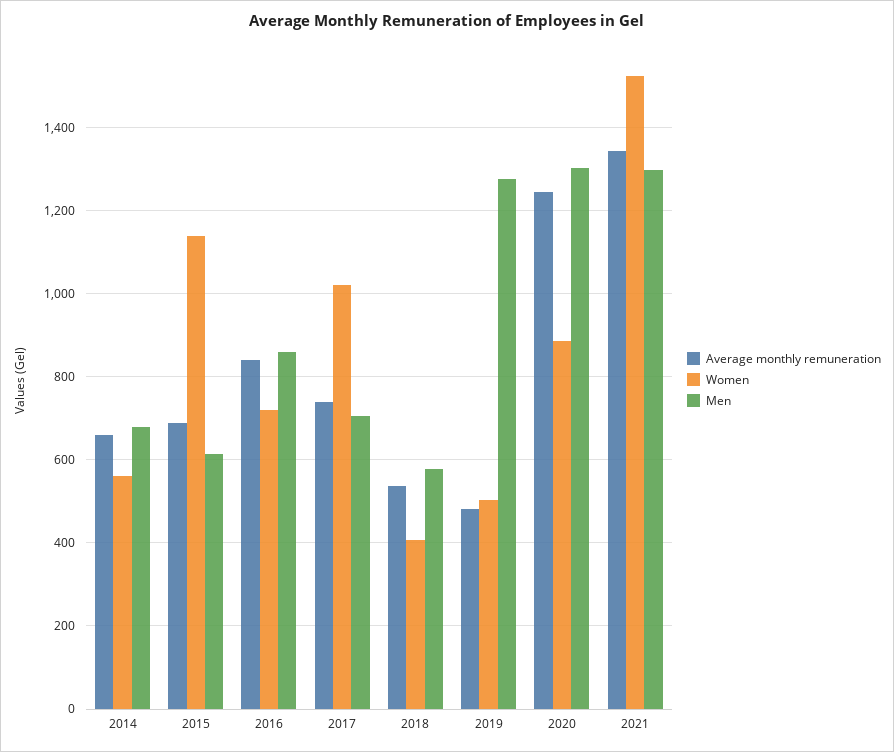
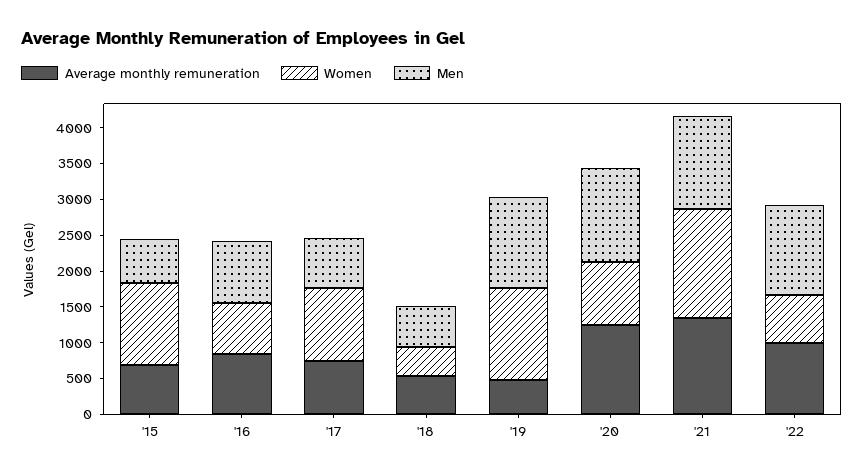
Average monthly remuneration, 2014: 660 -> none
Women, 2014: 560 -> none
Men, 2014: 680 -> none
Women, 2019: 500 -> 1250
Average monthly remuneration, '22: none -> 1000
Women, '22: none -> 750
Men, '22: none -> 1250

